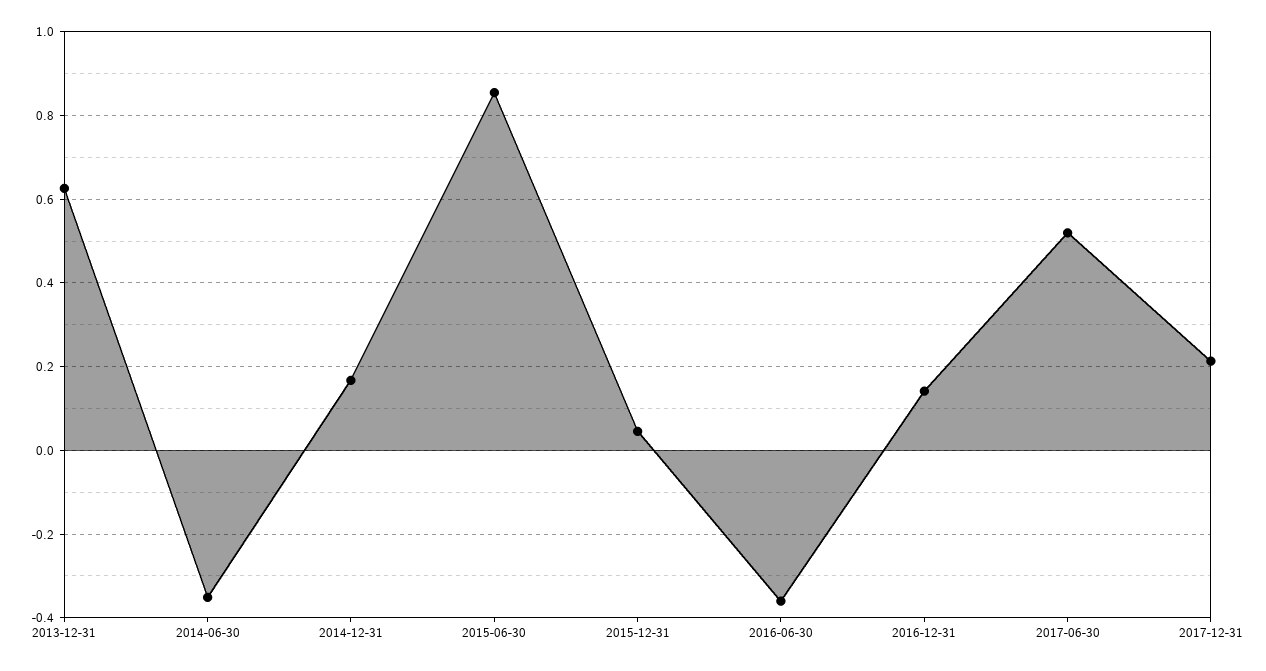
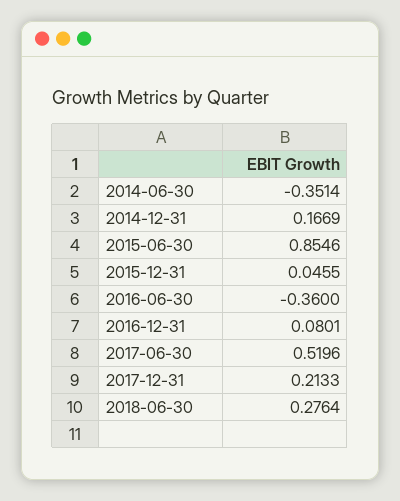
2013-12-31: 0.62 -> none
2016-12-31: 0.14 -> 0.0801
2018-06-30: none -> 0.2764

